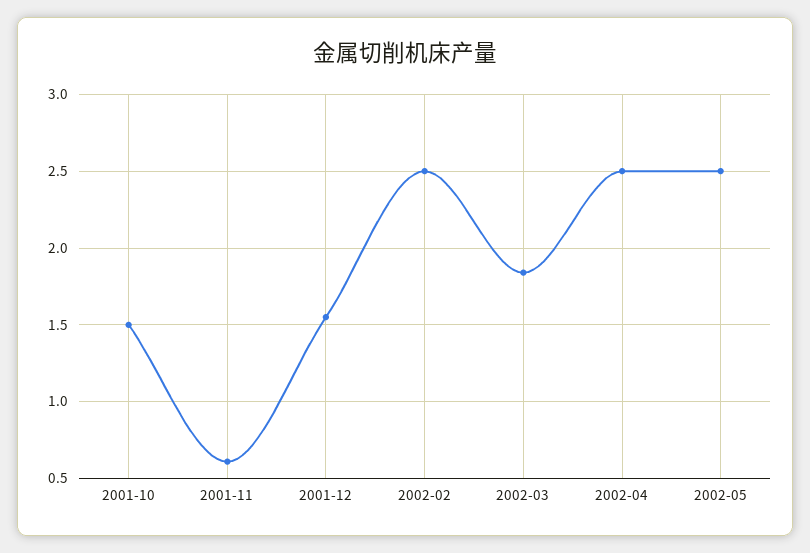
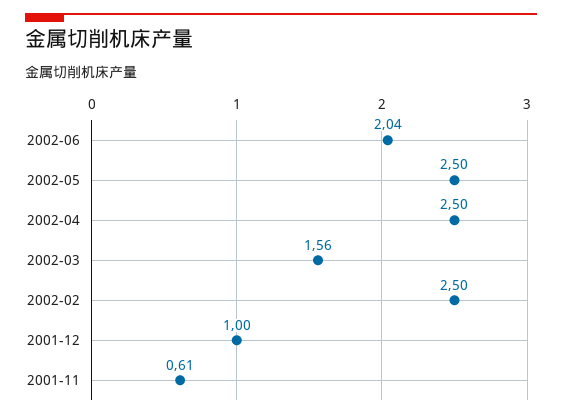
2001-10: 1.5 -> none
2001-12: 1.55 -> 1
2002-03: 1.85 -> 1.56
2002-06: none -> 2.04

